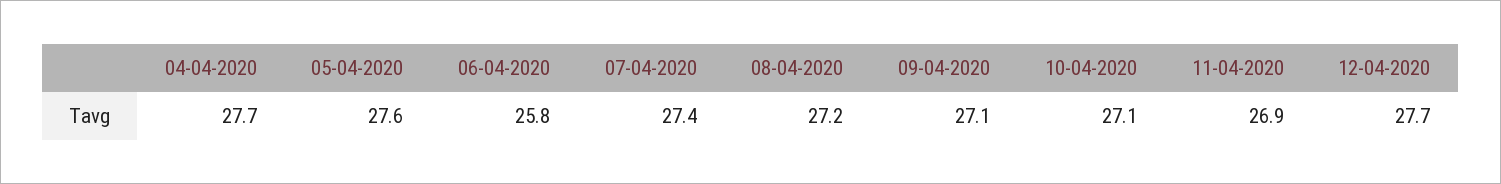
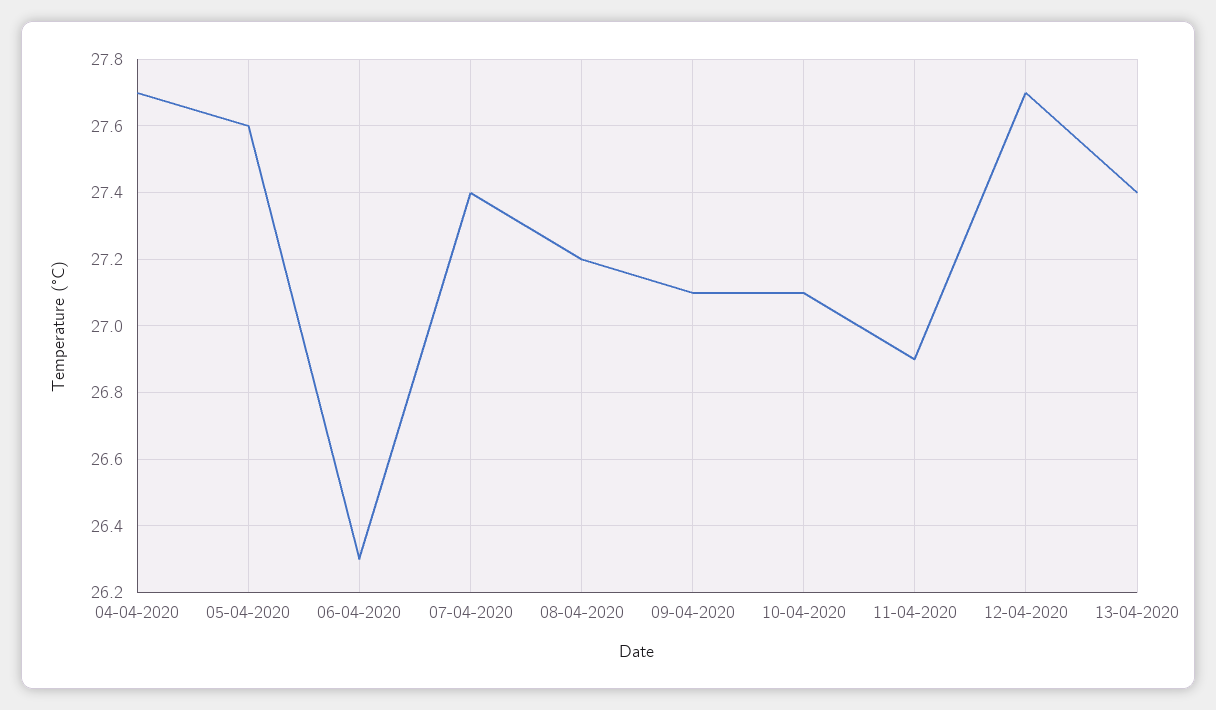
06-04-2020: 25.8 -> 26.3
13-04-2020: none -> 27.4

